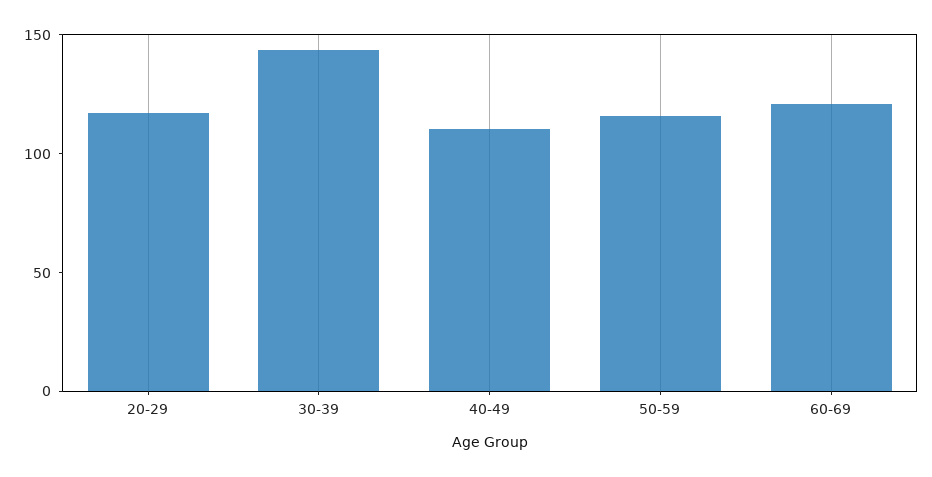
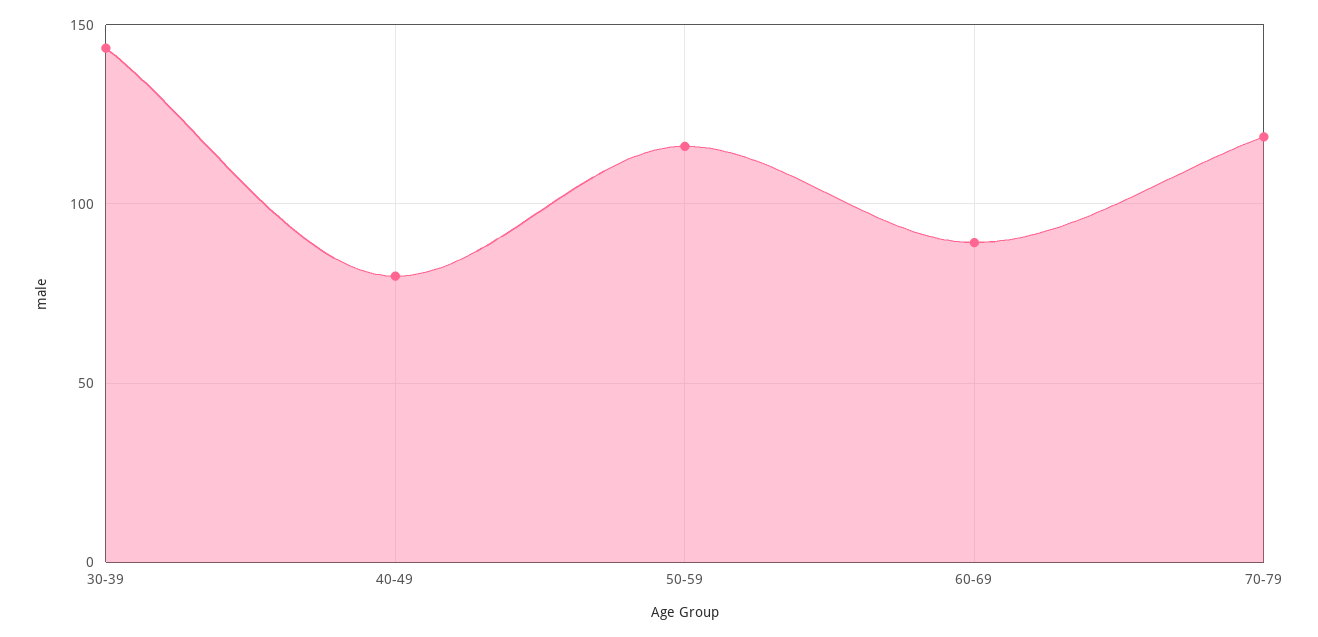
20-29: 120 -> none
40-49: 110 -> 80
60-69: 120 -> 90
70-79: none -> 120

